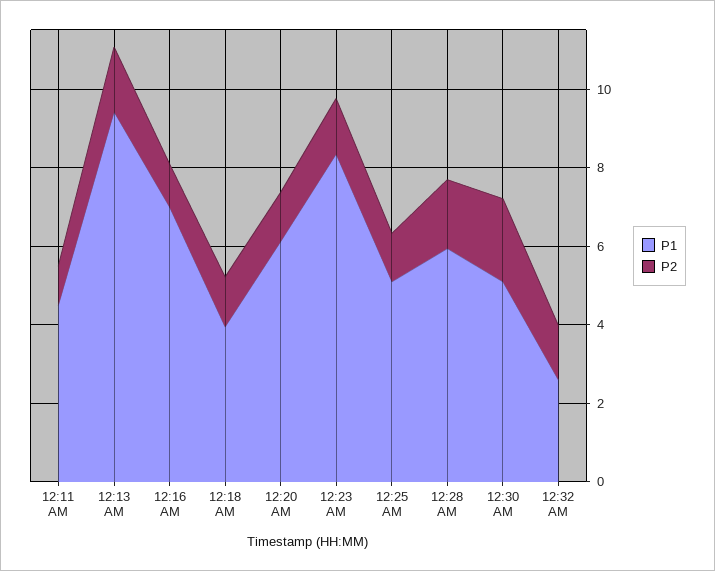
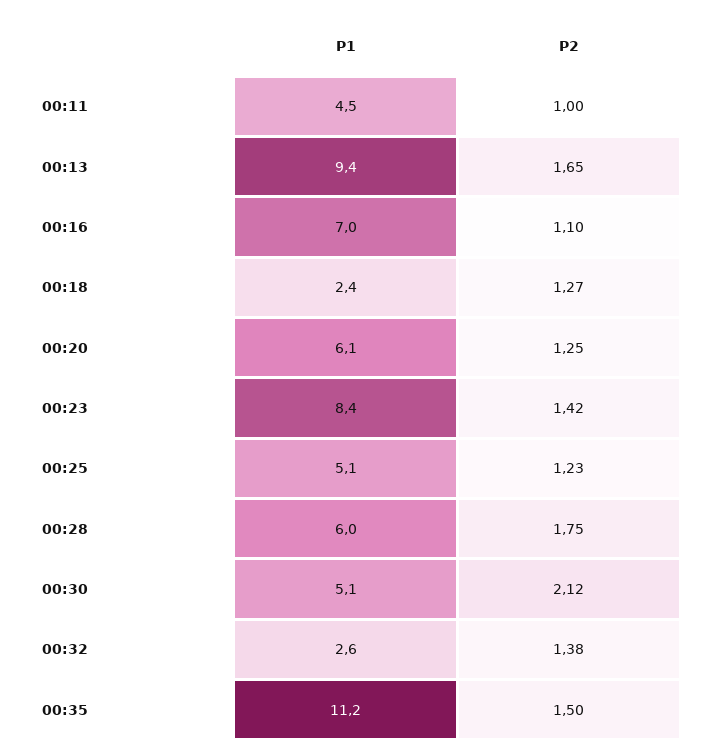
P1, 12:18 AM: 4 -> 2.4
P1, 00:35: none -> 11.2
P2, 00:35: none -> 1.5

